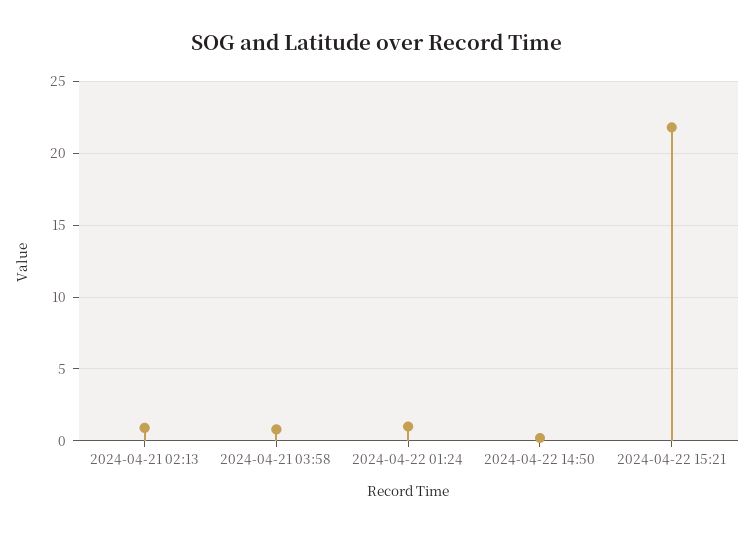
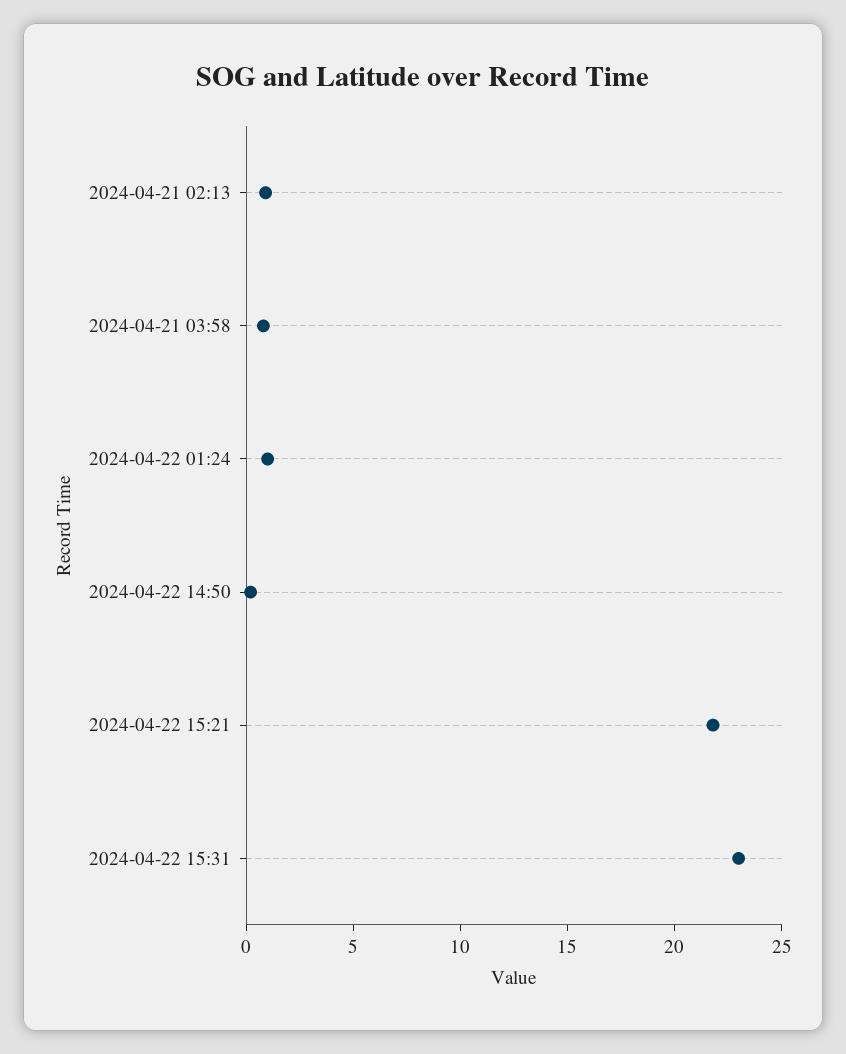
2024-04-22 15:31: none -> 23

